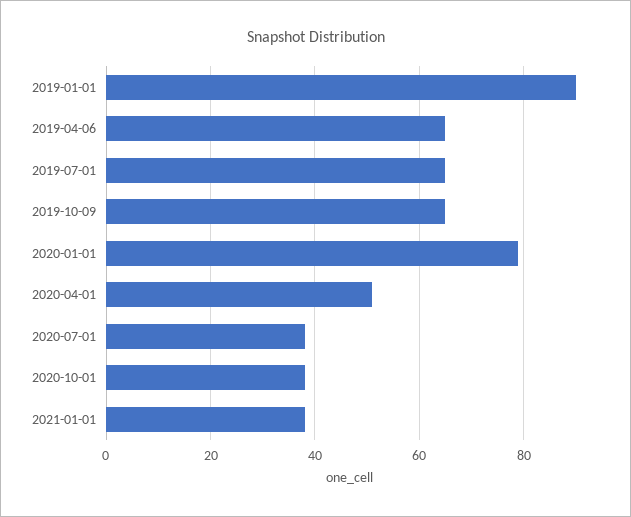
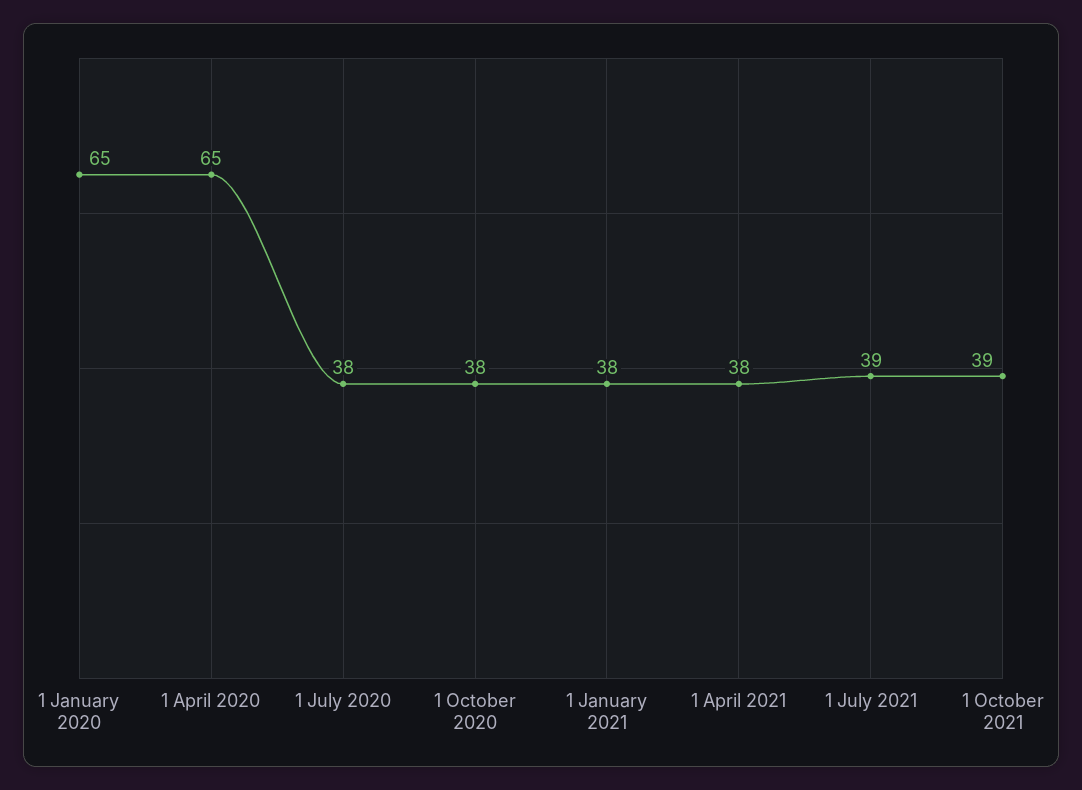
2019-01-01: 90 -> none
2019-04-06: 65 -> none
2019-07-01: 65 -> none
2019-10-09: 65 -> none
2020-01-01: 80 -> 65
2020-04-01: 50 -> 65
1 April 2021: none -> 38
1 July 2021: none -> 39
1 October 2021: none -> 39

